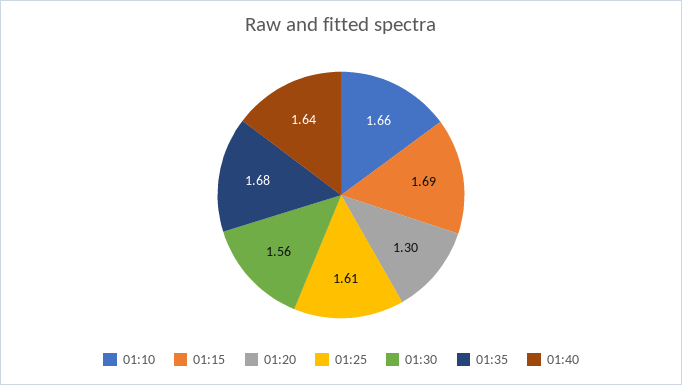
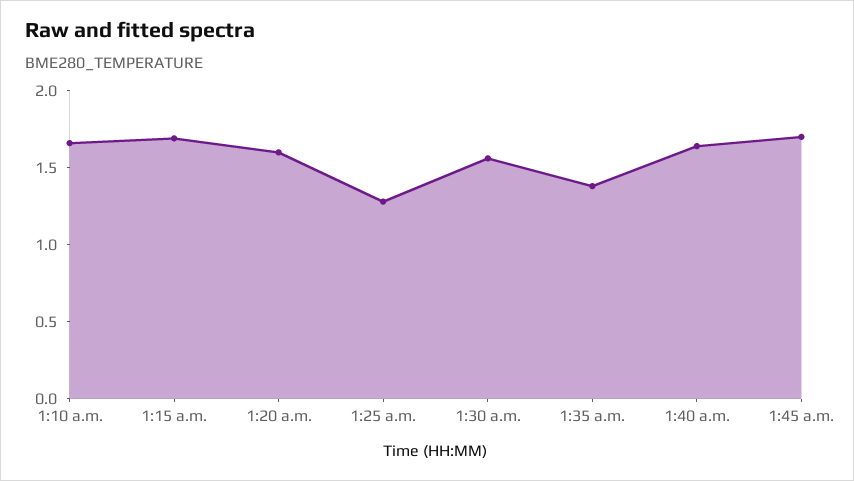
01:20: 1.3 -> 1.6
01:25: 1.61 -> 1.3
01:35: 1.68 -> 1.4
1:45 a.m.: none -> 1.7

